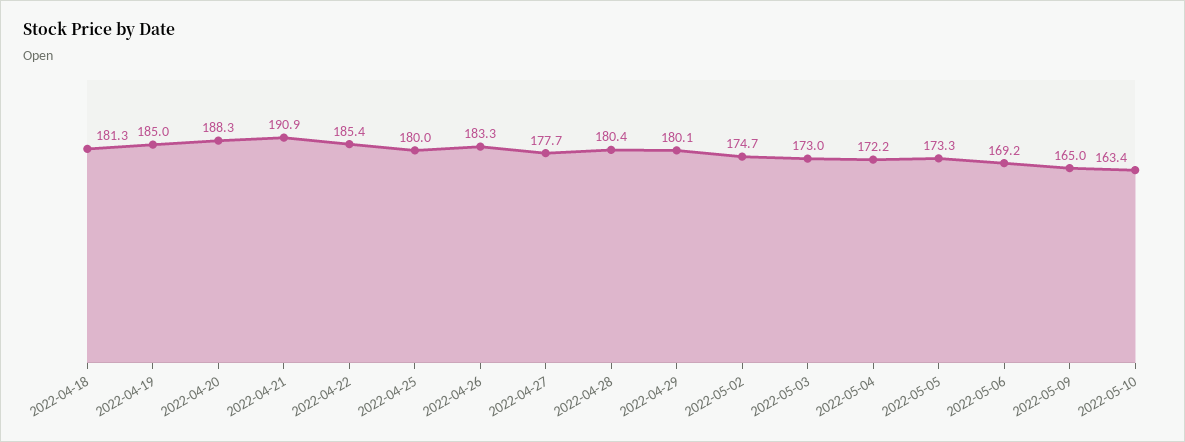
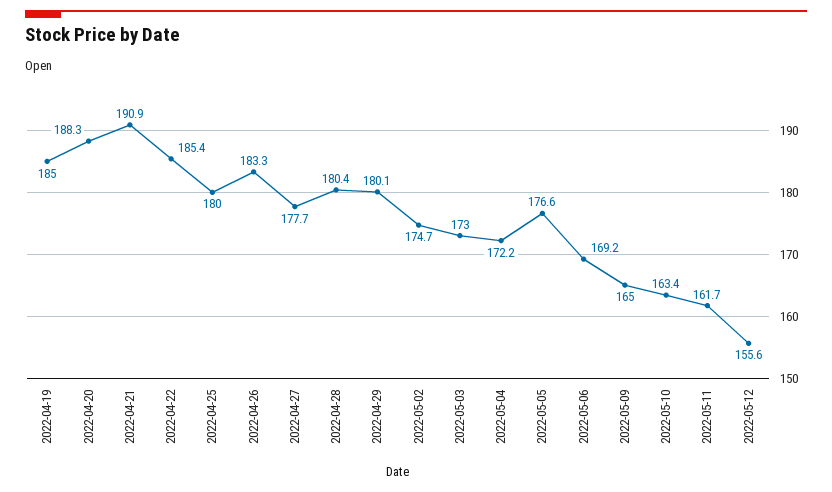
2022-04-18: 181.3 -> none
2022-05-05: 173.3 -> 176.6
2022-05-11: none -> 161.7
2022-05-12: none -> 155.6

